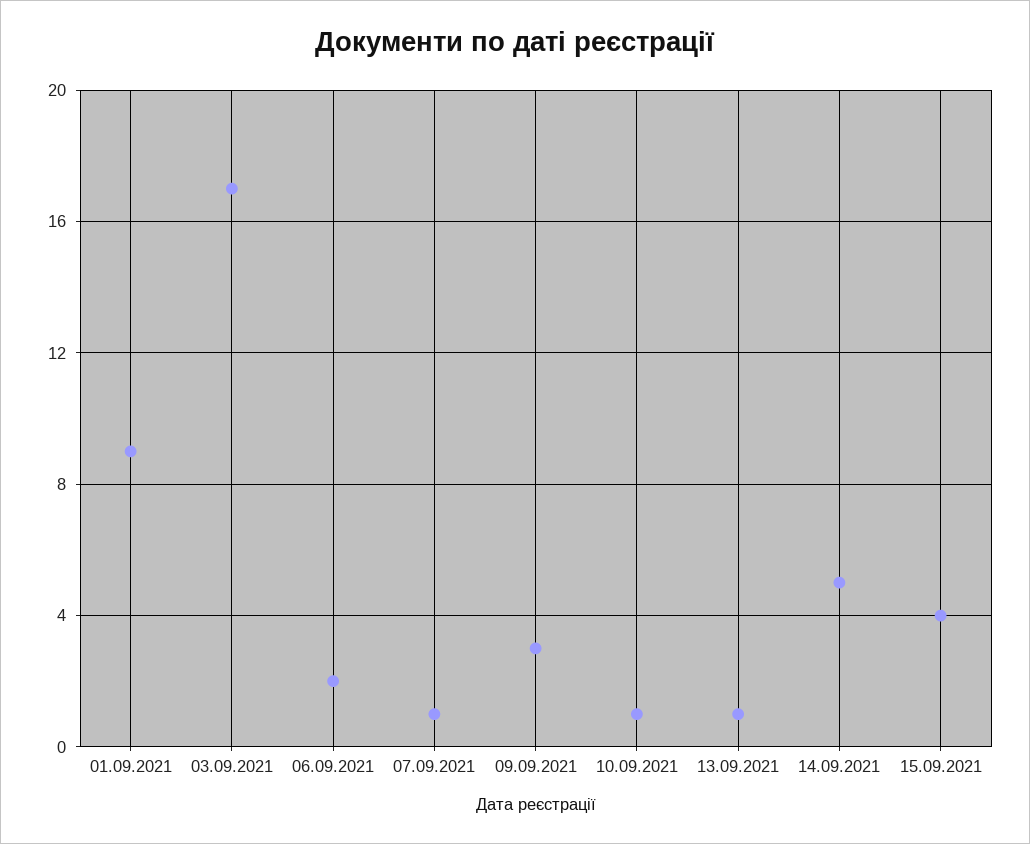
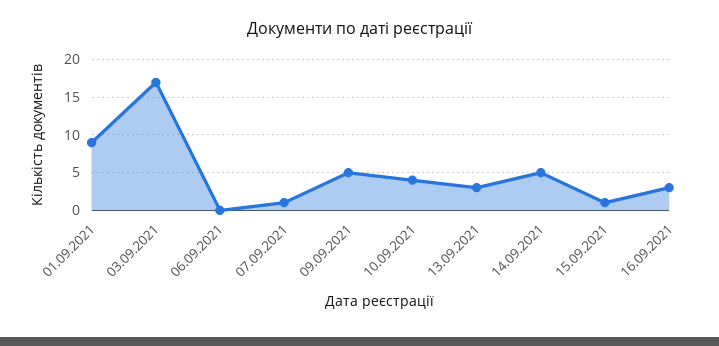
06.09.2021: 2 -> 0
09.09.2021: 3 -> 5
10.09.2021: 1 -> 4
13.09.2021: 1 -> 3
15.09.2021: 4 -> 1
16.09.2021: none -> 3

